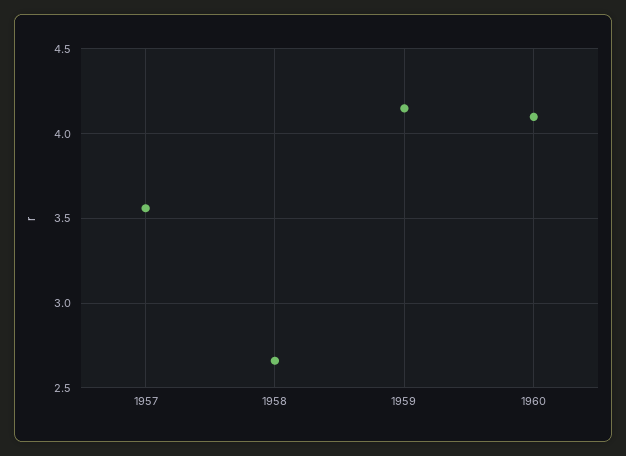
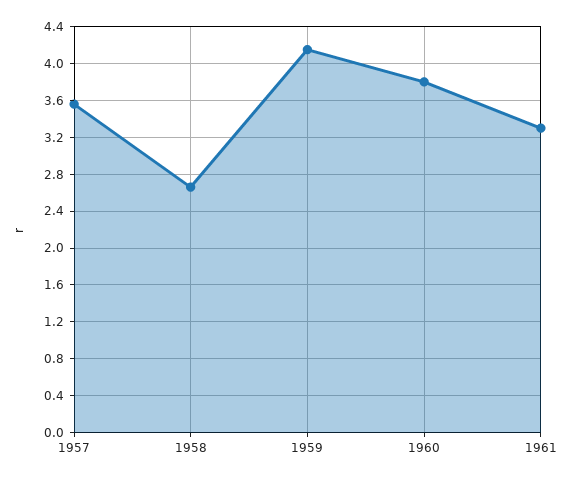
1960: 4.1 -> 3.8
1961: none -> 3.3

